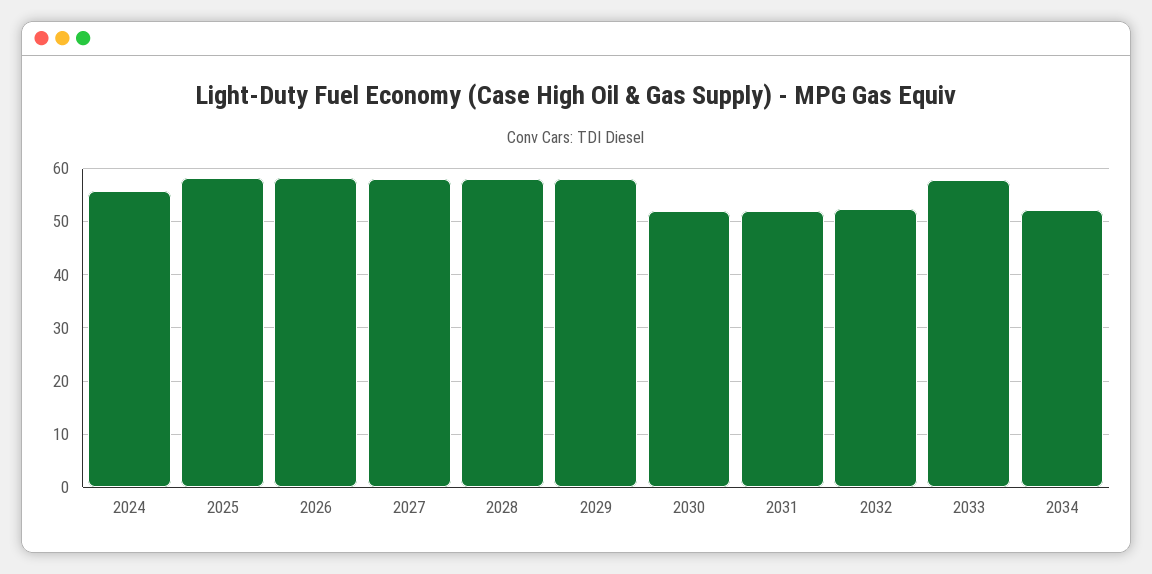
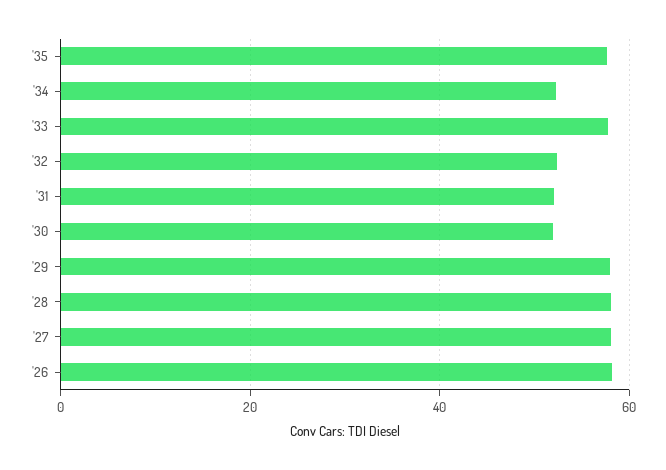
2024: 56 -> none
2025: 58 -> none
'35: none -> 58

